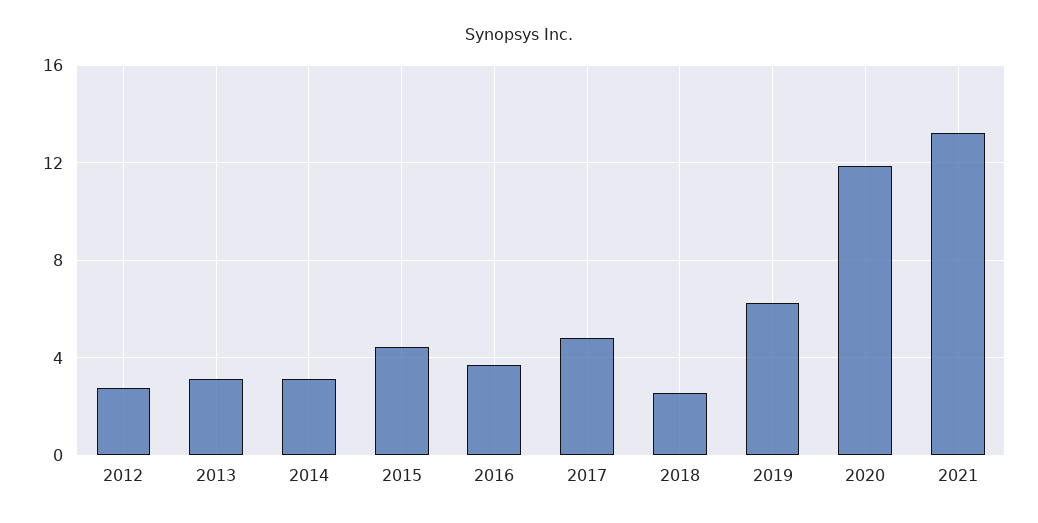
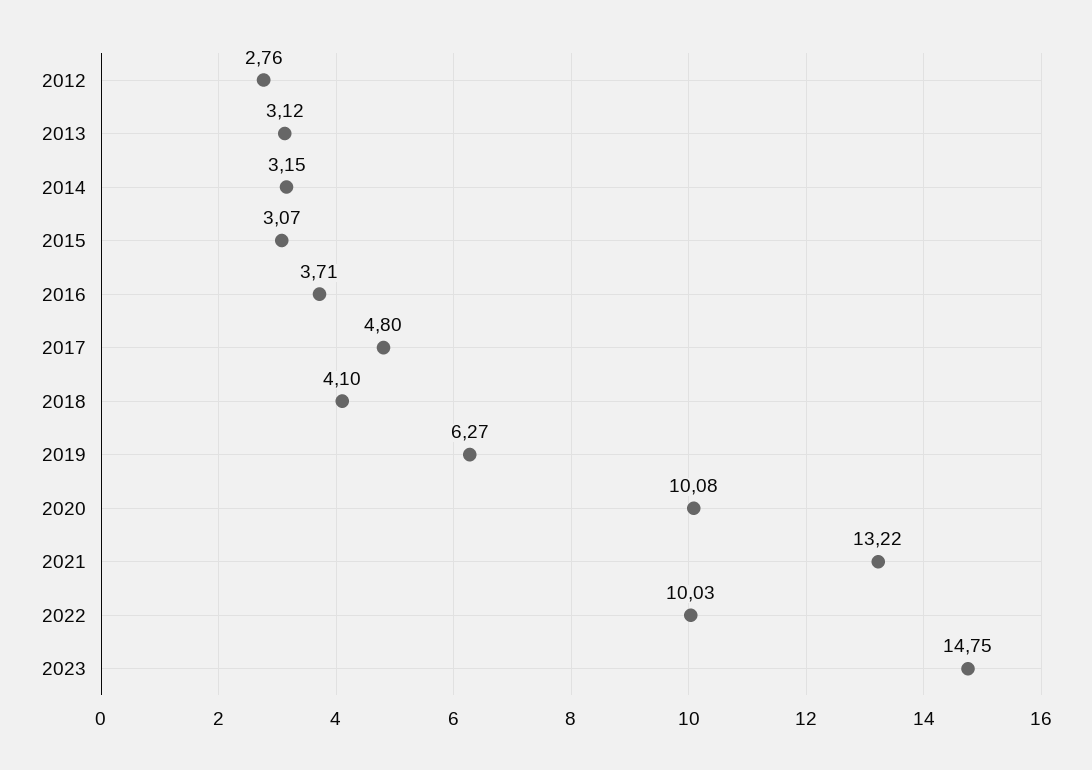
2015: 4.5 -> 3.07
2018: 2.5 -> 4.1
2020: 12 -> 10.08
2022: none -> 10.03
2023: none -> 14.75

